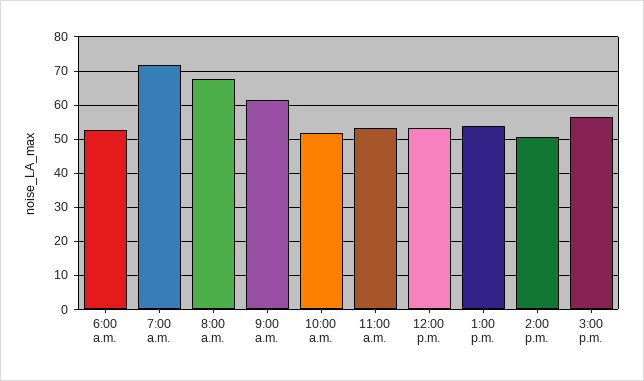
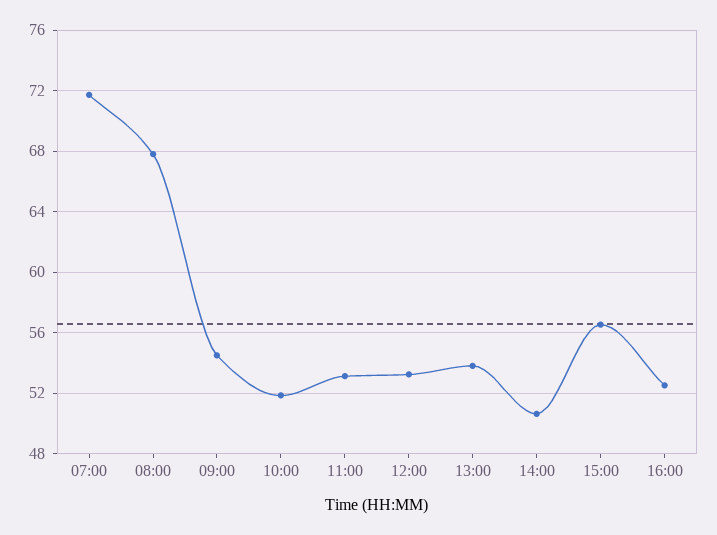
6:00 a.m.: 52 -> none
9:00 a.m.: 62 -> 54.5
16:00: none -> 52.5

